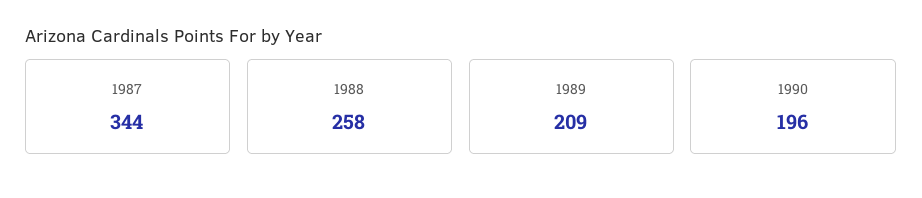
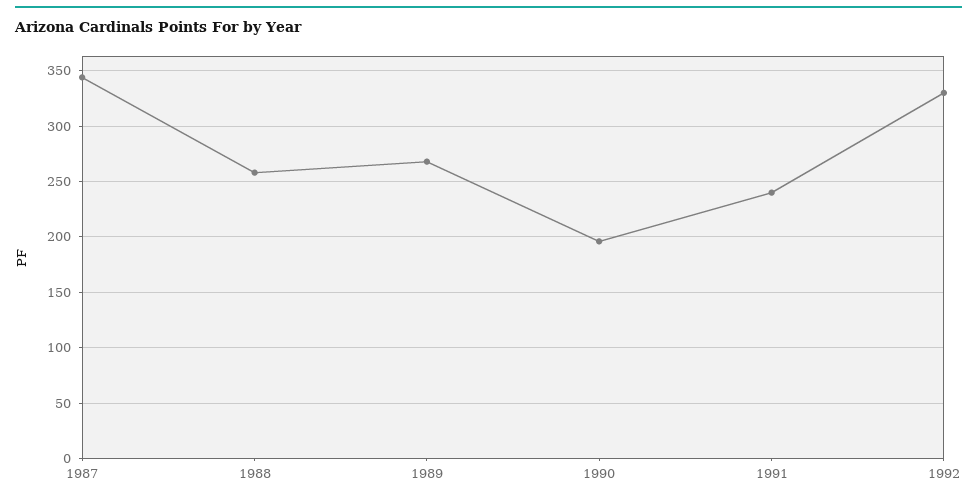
1989: 209 -> 270
1991: none -> 240
1992: none -> 330

